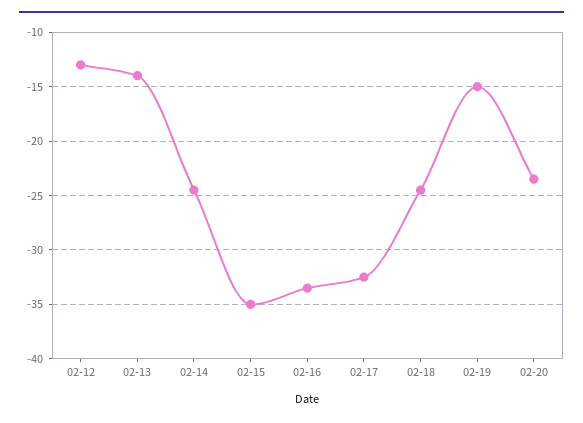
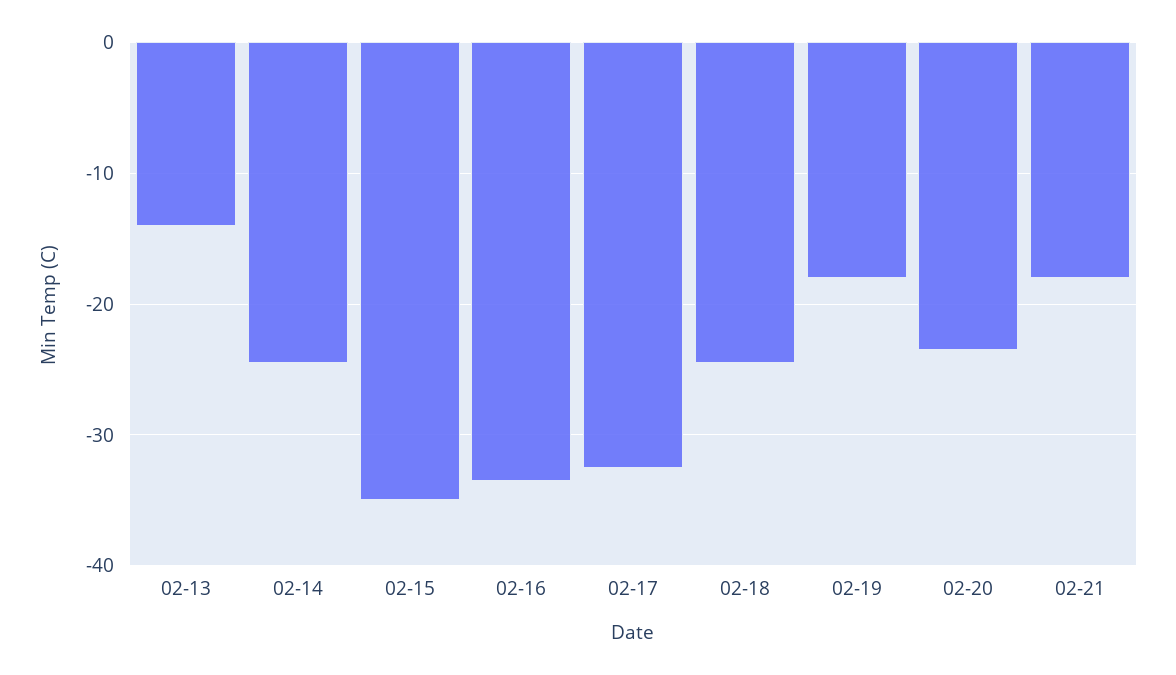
02-12: -13 -> none
02-19: -15 -> -18
02-21: none -> -18

